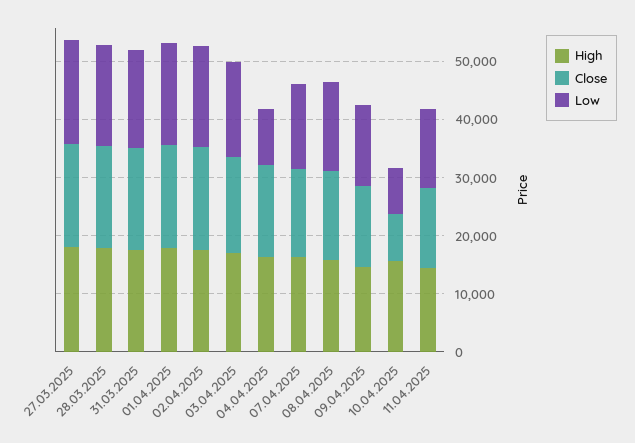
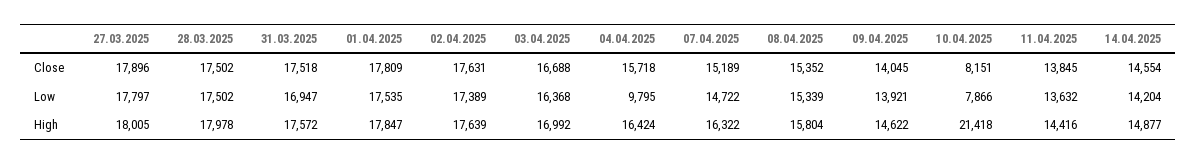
High, 10.04.2025: 16000 -> 21418
Close, 14.04.2025: none -> 14554
Low, 14.04.2025: none -> 14204
High, 14.04.2025: none -> 14877

